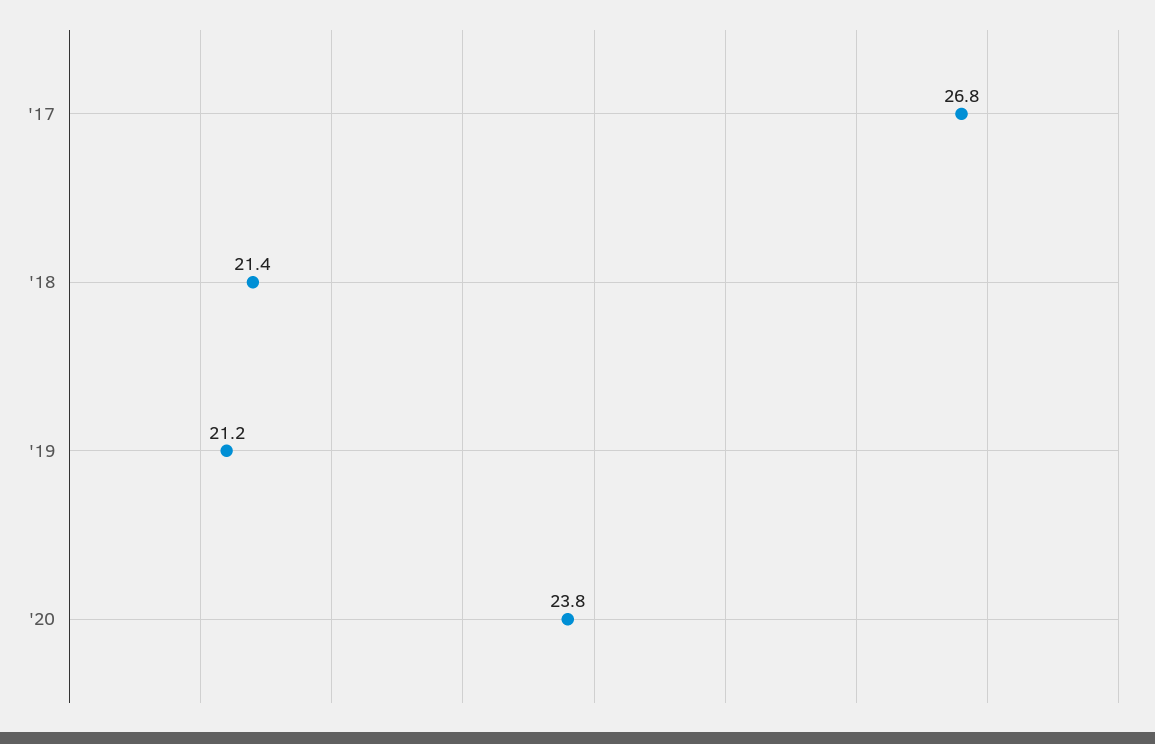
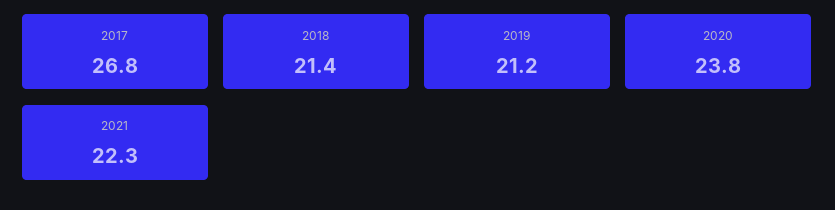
2021: none -> 22.3

